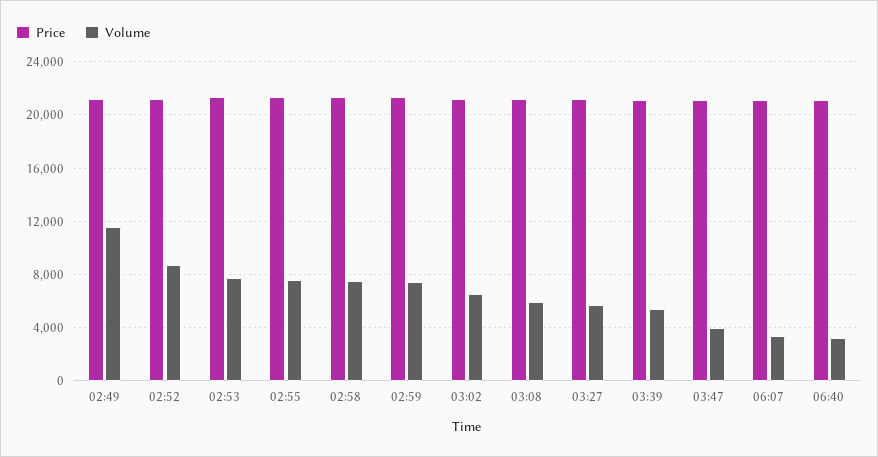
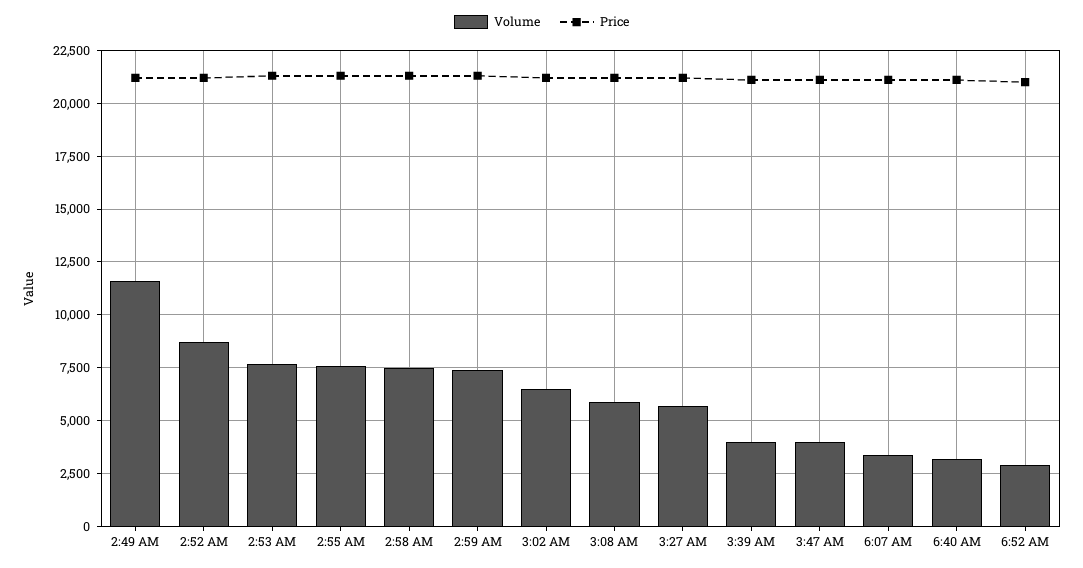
Volume, 03:39: 5500 -> 4000
Volume, 6:52 AM: none -> 3000
Price, 6:52 AM: none -> 21000

